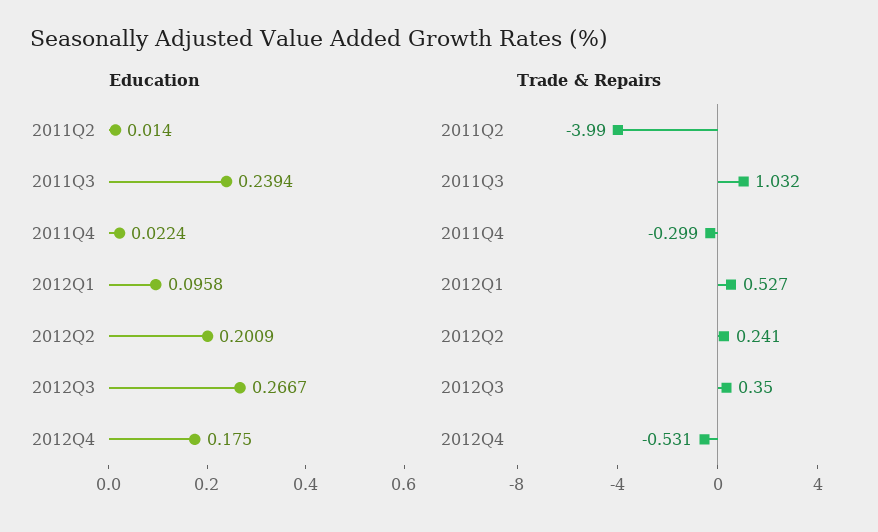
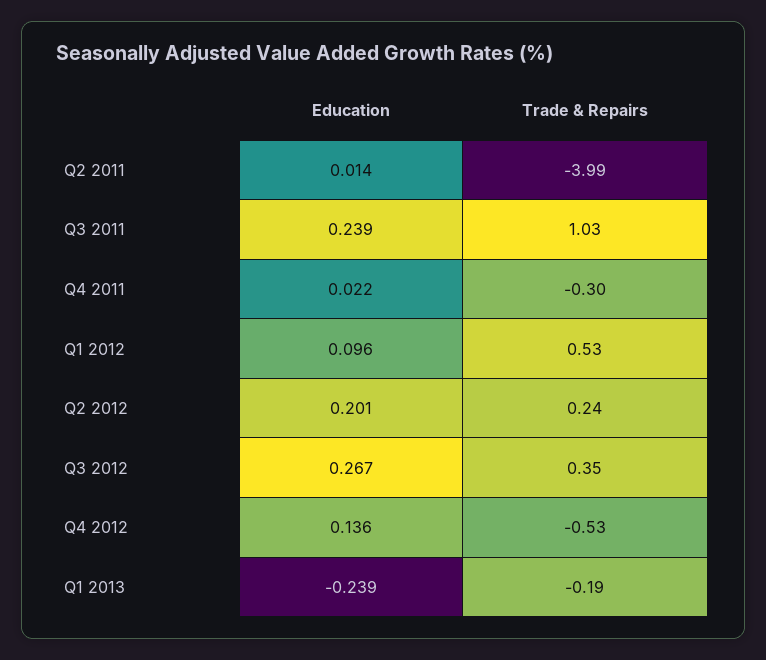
Education, 2012Q4: 0.175 -> 0.136
Education, Q1 2013: none -> -0.239
Trade & Repairs, Q1 2013: none -> -0.19

